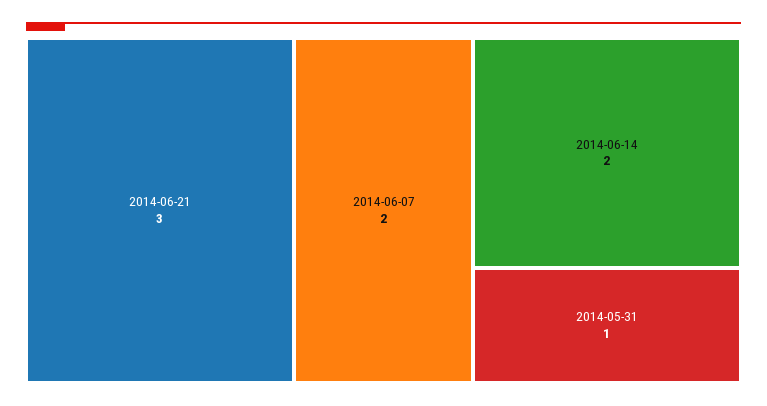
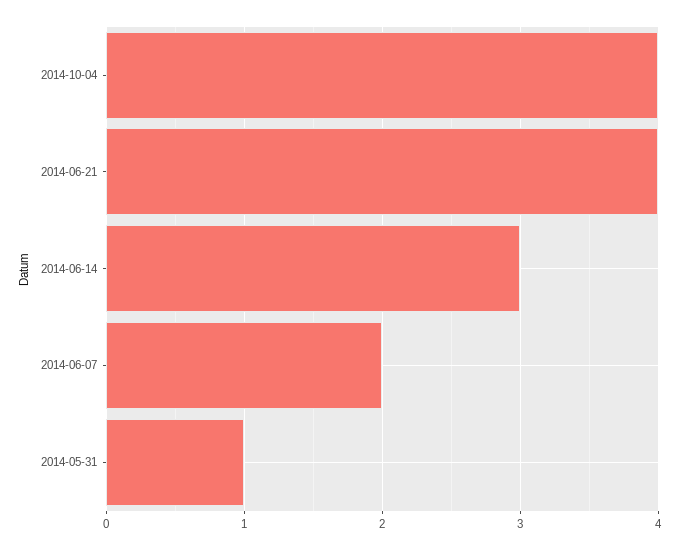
2014-06-21: 3 -> 4
2014-06-14: 2 -> 3
2014-10-04: none -> 4

